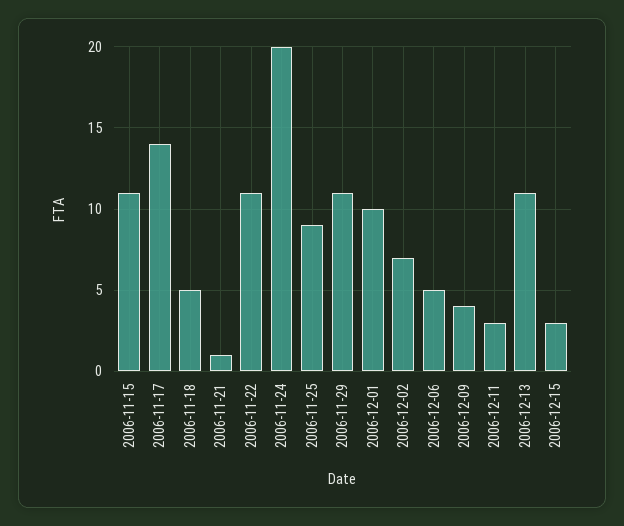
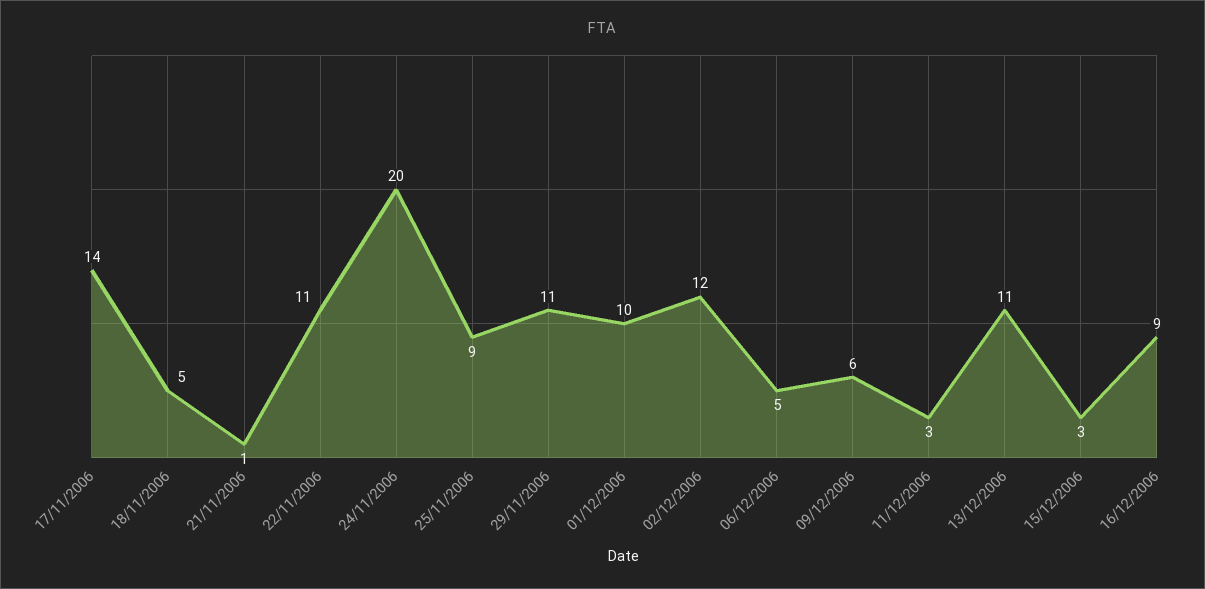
2006-11-15: 11 -> none
2006-12-02: 7 -> 12
2006-12-09: 4 -> 6
16/12/2006: none -> 9

